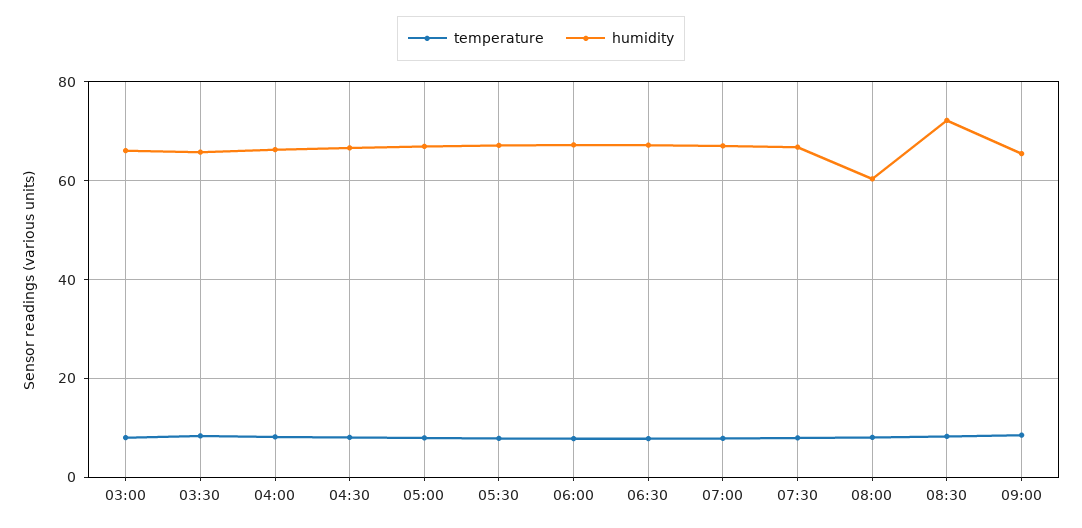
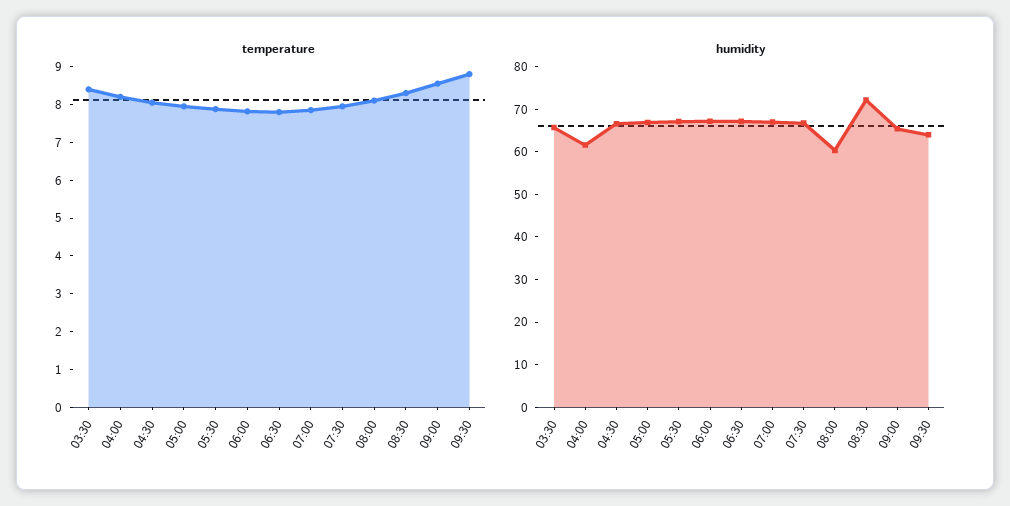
temperature, 03:00: 8 -> none
humidity, 03:00: 66 -> none
humidity, 04:00: 66 -> 62
temperature, 09:30: none -> 8.75
humidity, 09:30: none -> 64

